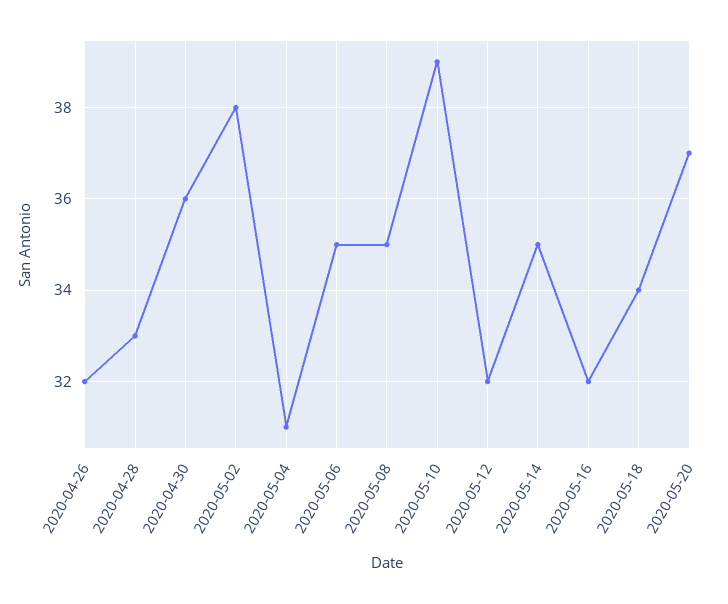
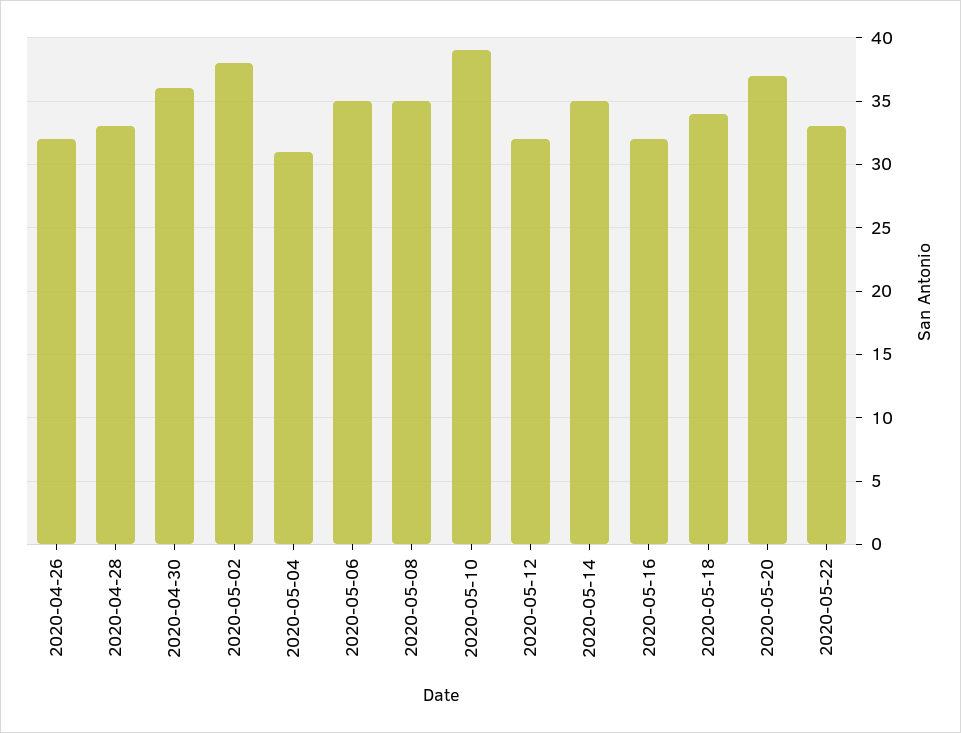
2020-05-22: none -> 33

